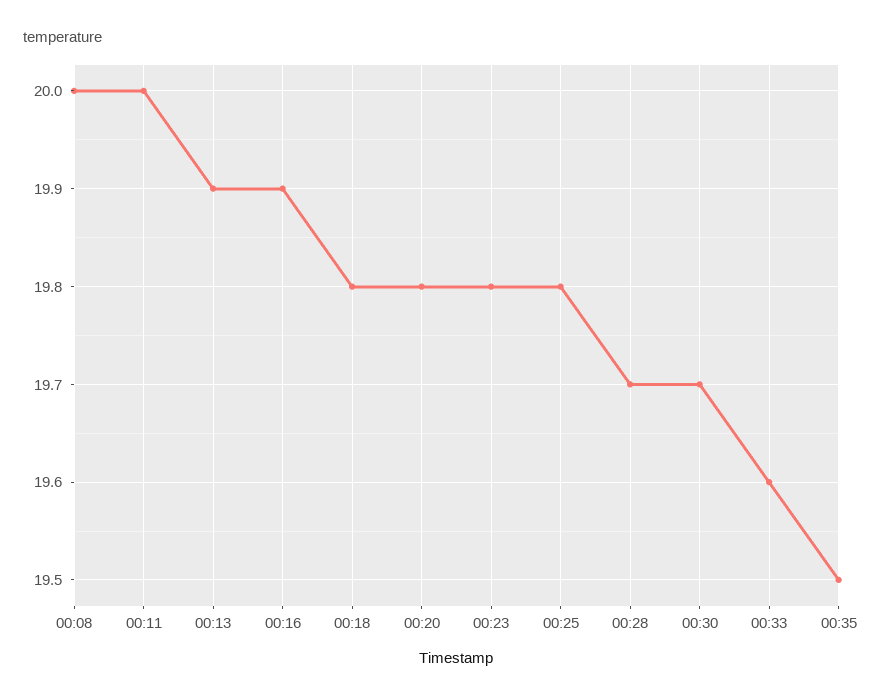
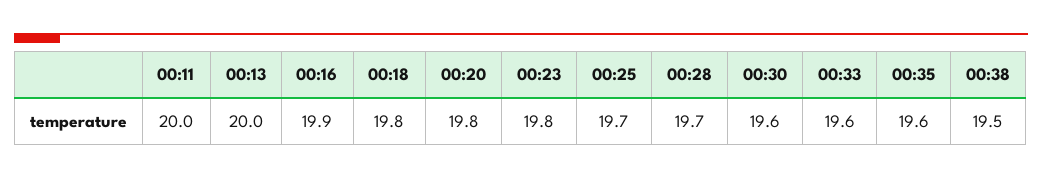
00:08: 20 -> none
00:13: 19.9 -> 20
00:25: 19.8 -> 19.7
00:30: 19.7 -> 19.6
00:35: 19.5 -> 19.6
00:38: none -> 19.5

